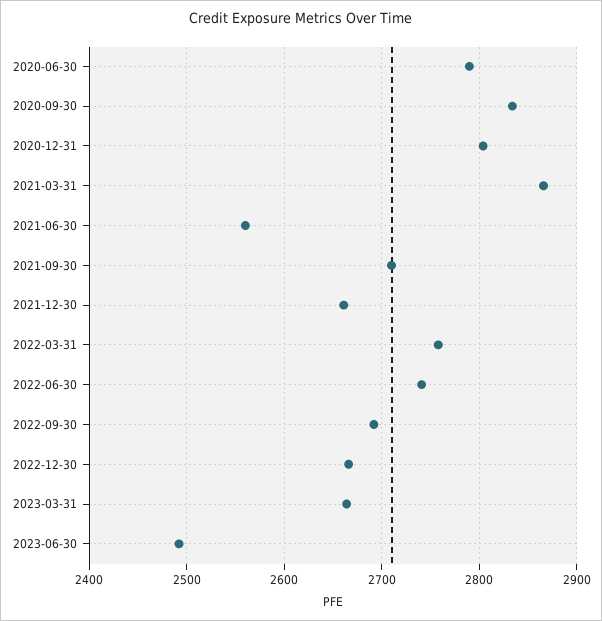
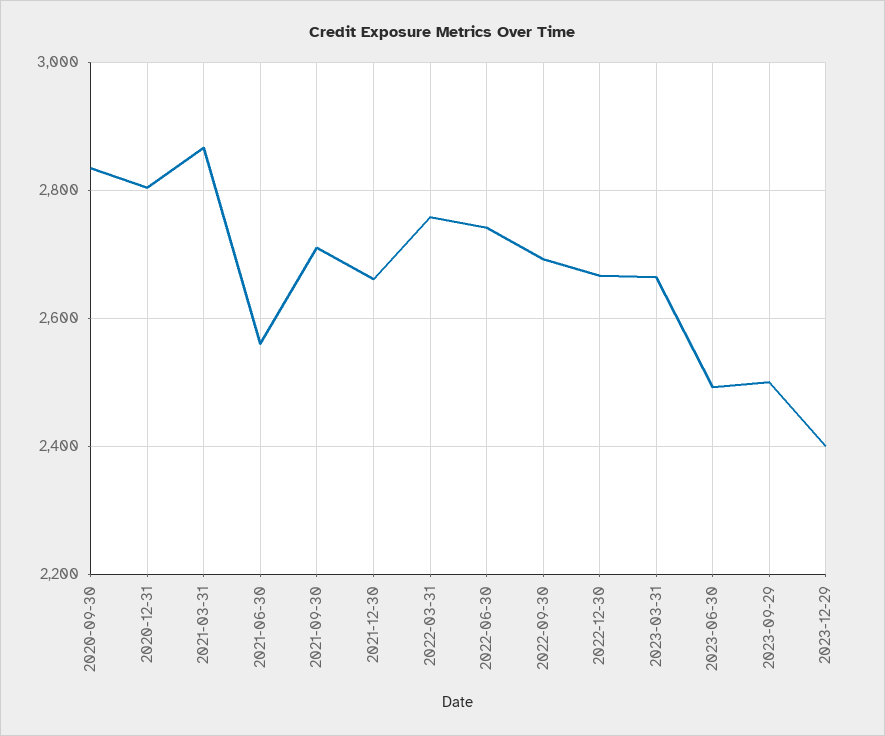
2020-06-30: 2790 -> none
2023-09-29: none -> 2500
2023-12-29: none -> 2400

